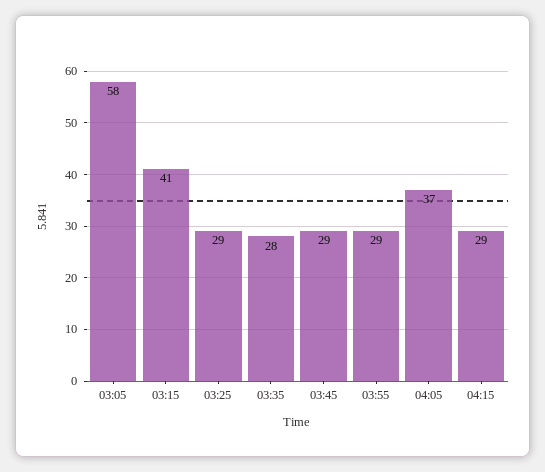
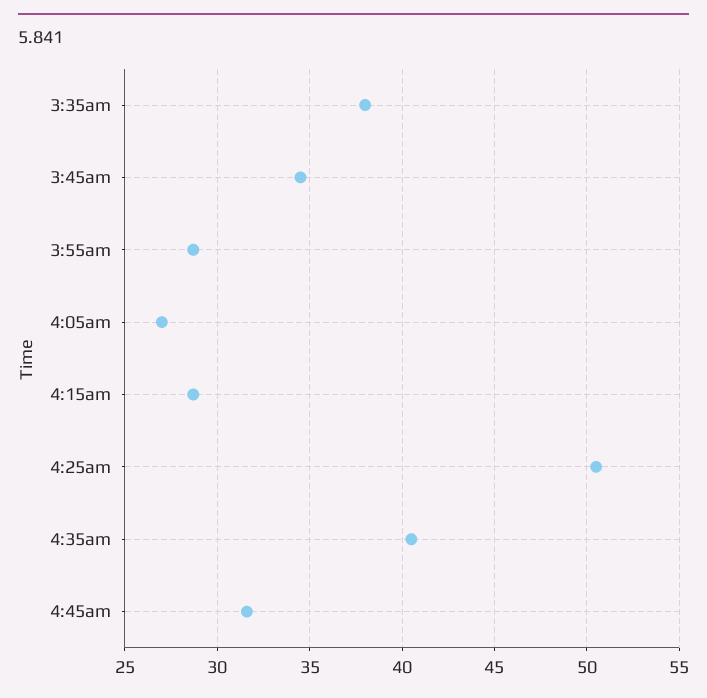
03:05: 58 -> none
03:15: 41 -> none
03:25: 29 -> none
03:35: 28 -> 38
03:45: 29 -> 34.5
04:05: 37 -> 27
4:25am: none -> 50.5
4:35am: none -> 40.5
4:45am: none -> 31.5

